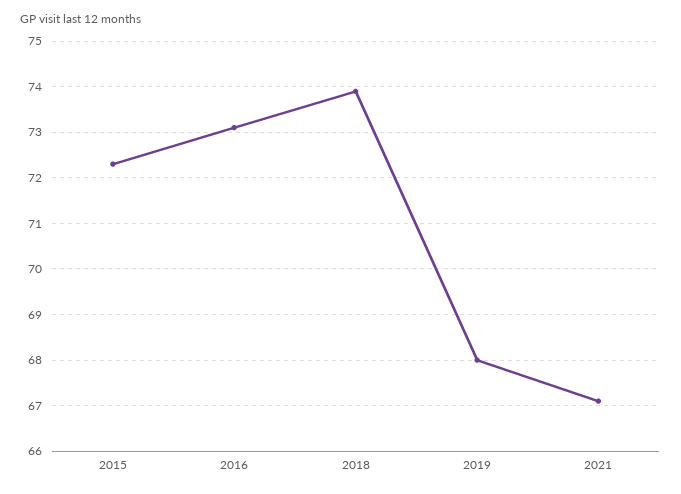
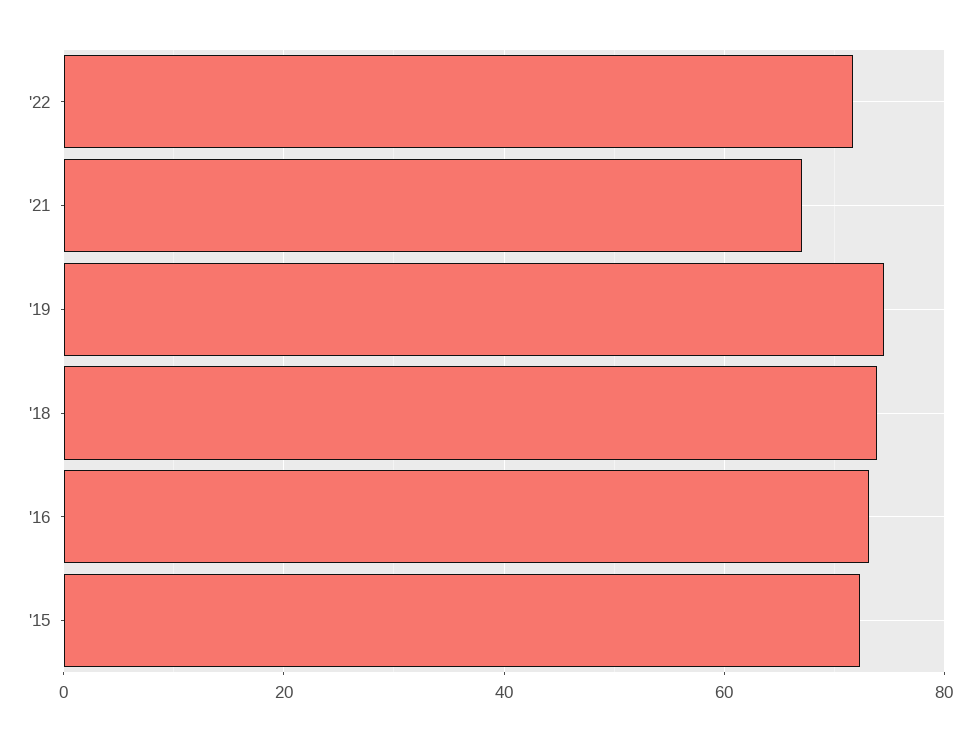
2019: 68 -> 74
'22: none -> 72

